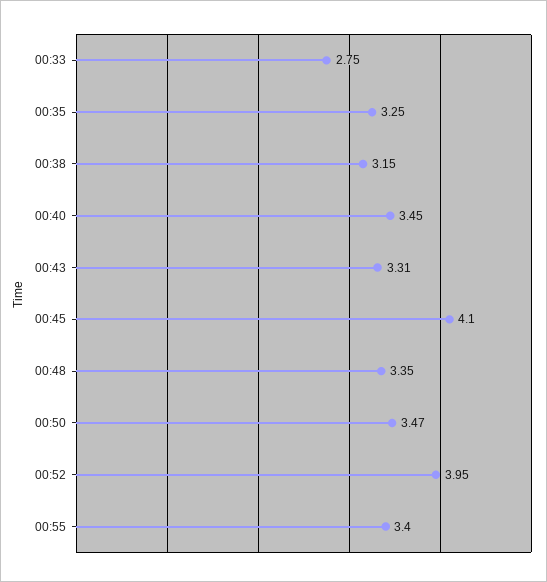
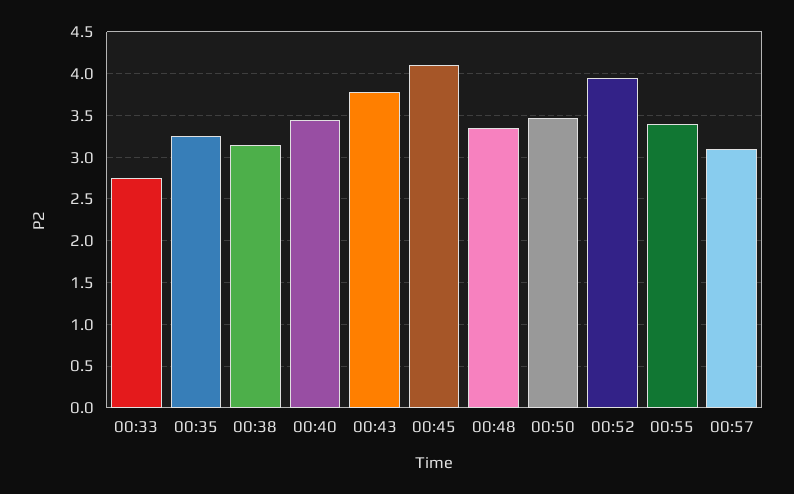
00:43: 3.31 -> 3.8
00:57: none -> 3.1

